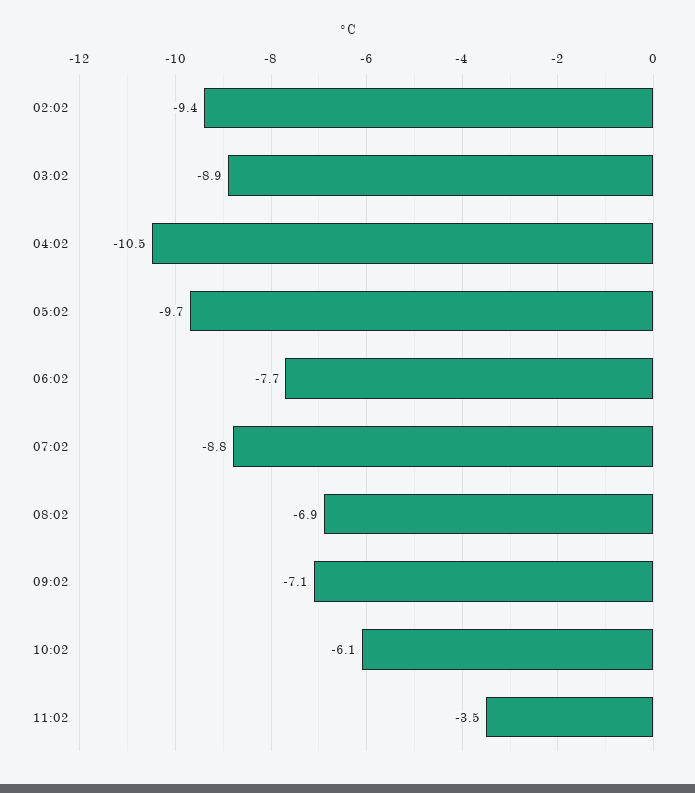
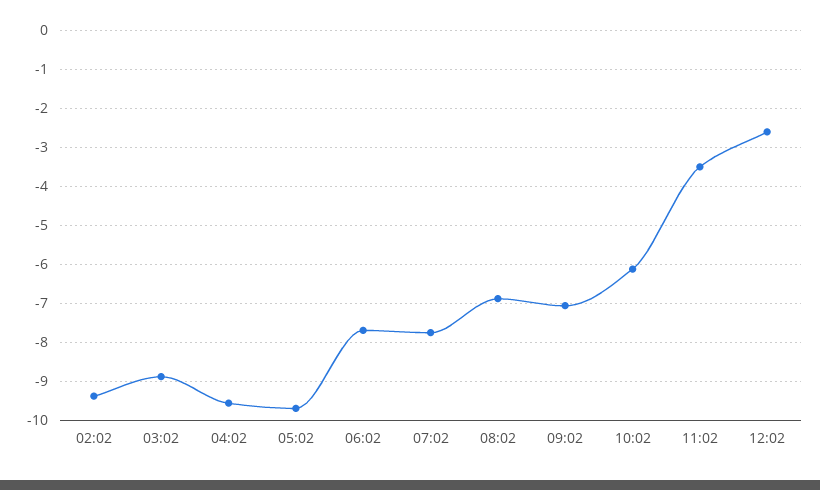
04:02: -10.5 -> -9.6
07:02: -8.8 -> -7.8
12:02: none -> -2.6

